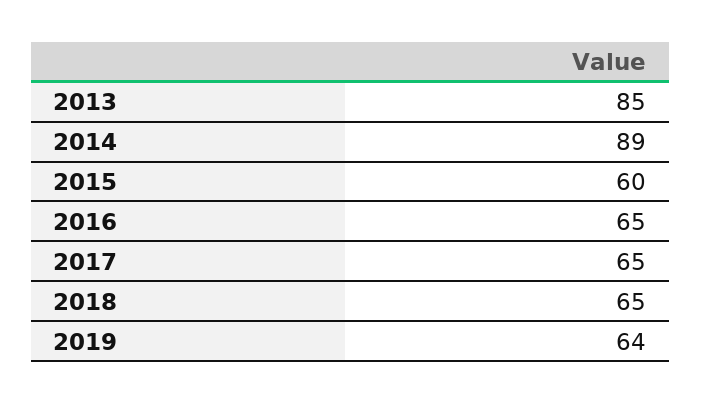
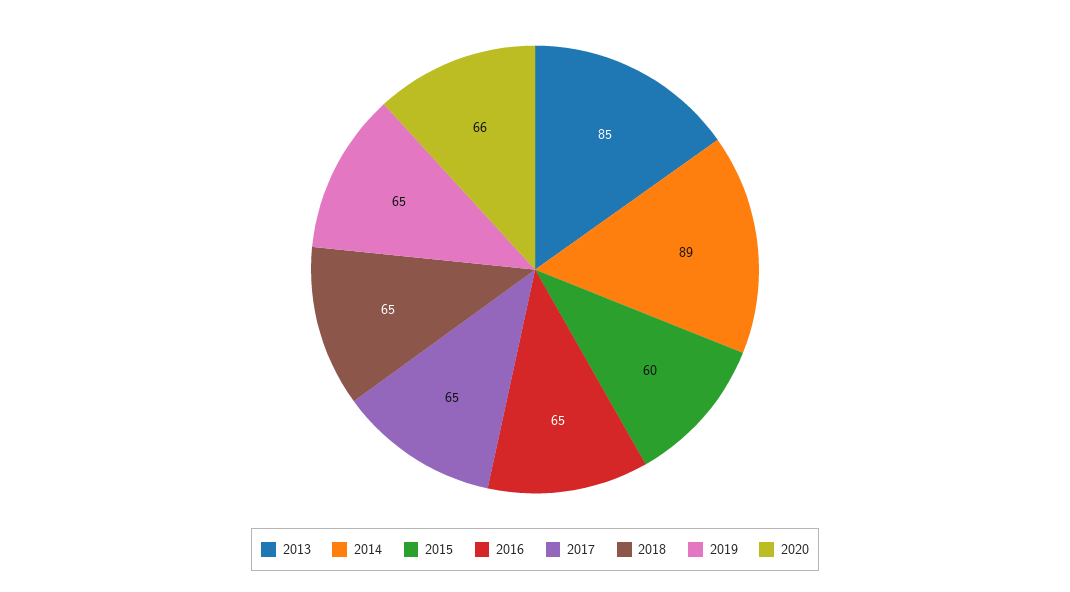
2019: 64 -> 65
2020: none -> 66

